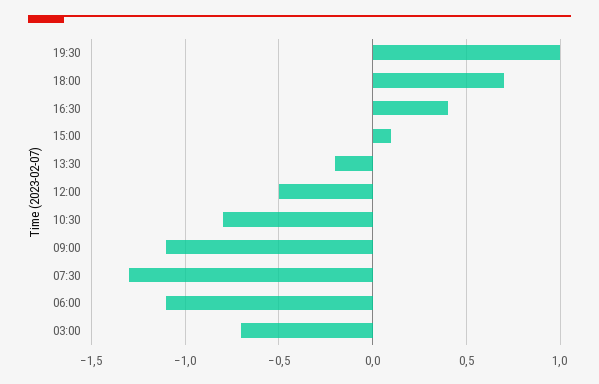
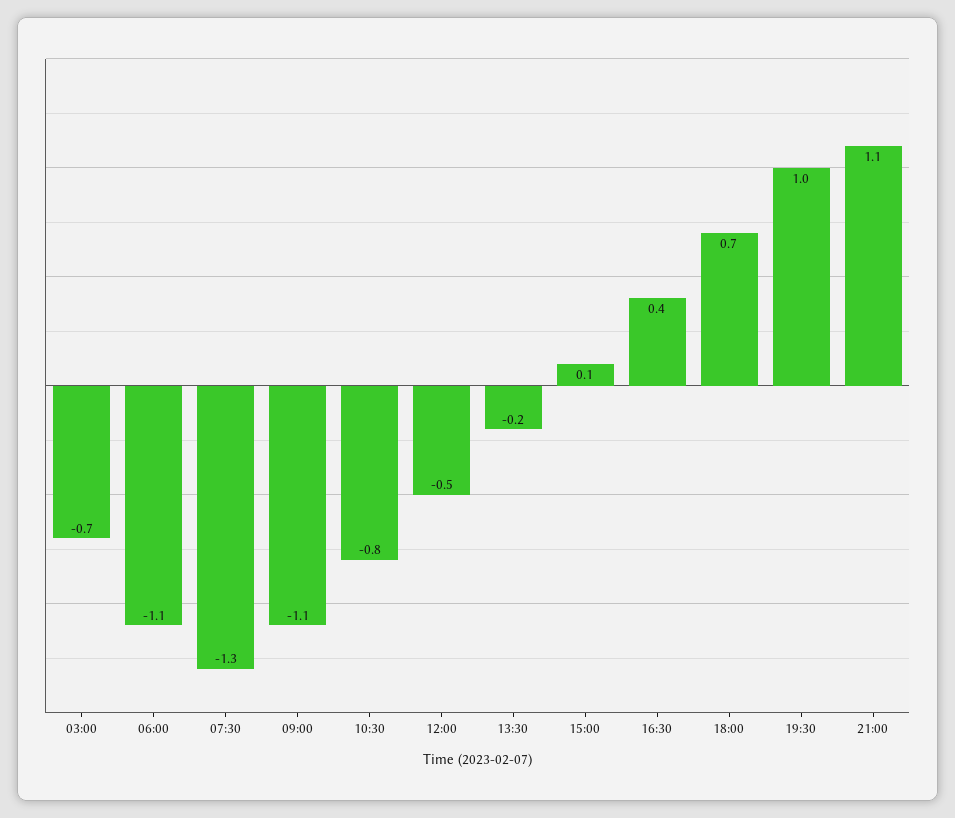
21:00: none -> 1.1

